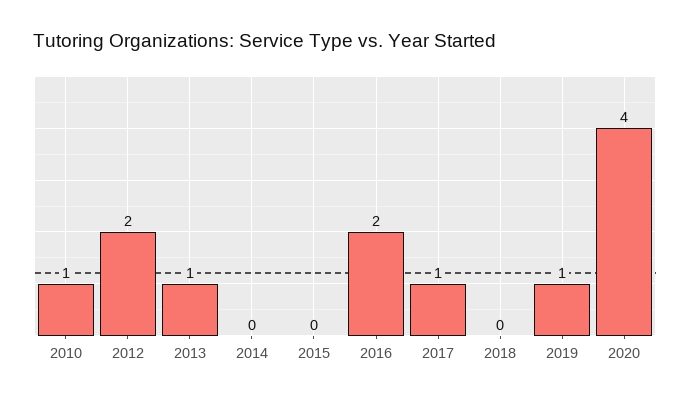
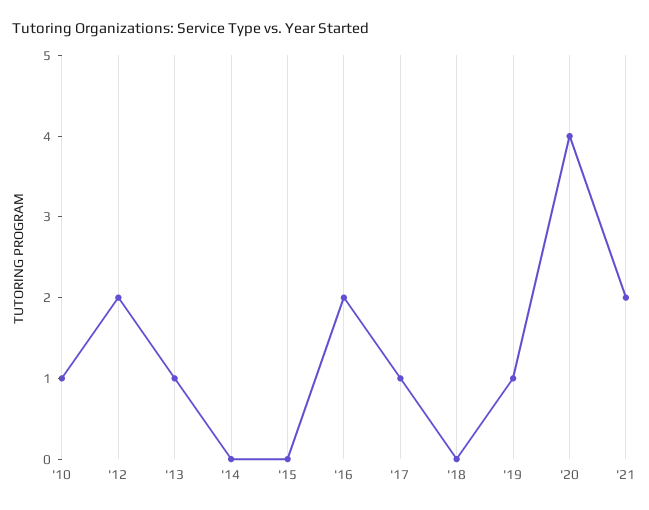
'21: none -> 2

